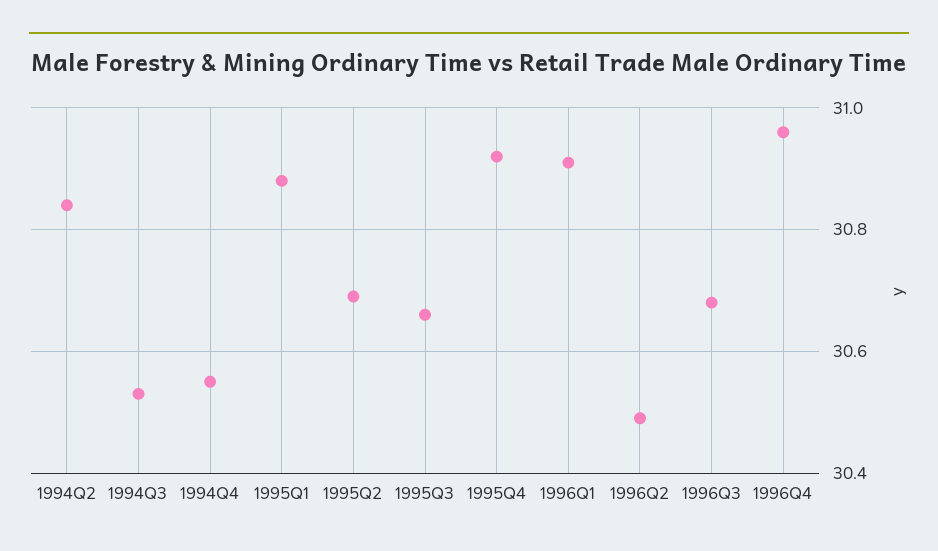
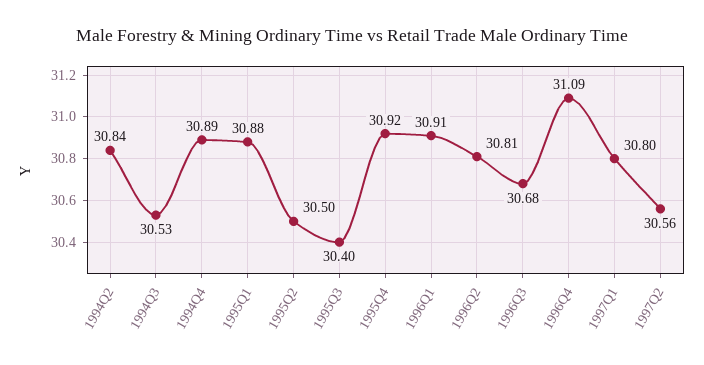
1994Q4: 30.55 -> 30.89
1995Q2: 30.7 -> 30.5
1995Q3: 30.65 -> 30.4
1996Q2: 30.5 -> 30.81
1996Q4: 30.95 -> 31.09
1997Q1: none -> 30.8
1997Q2: none -> 30.56

